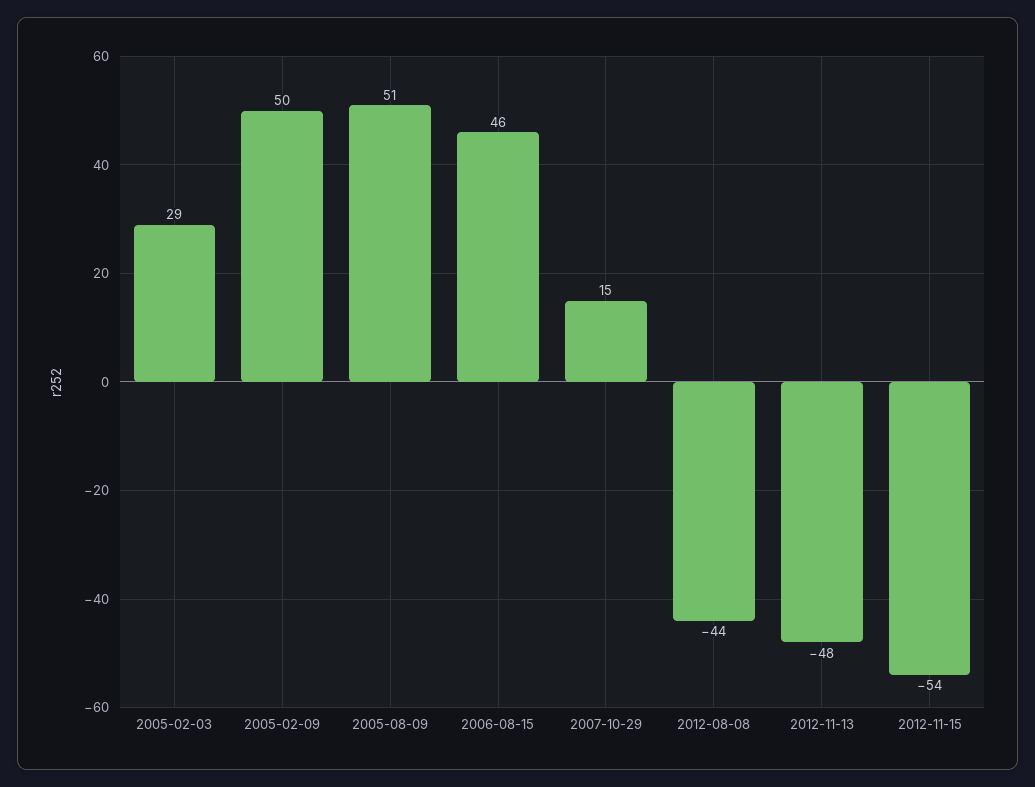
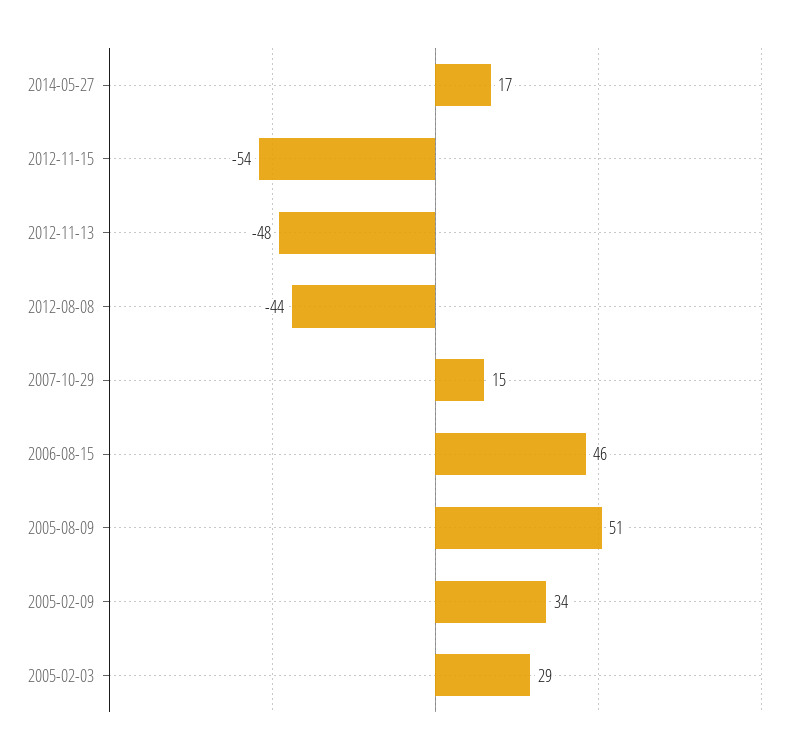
2005-02-09: 50 -> 34
2014-05-27: none -> 17

